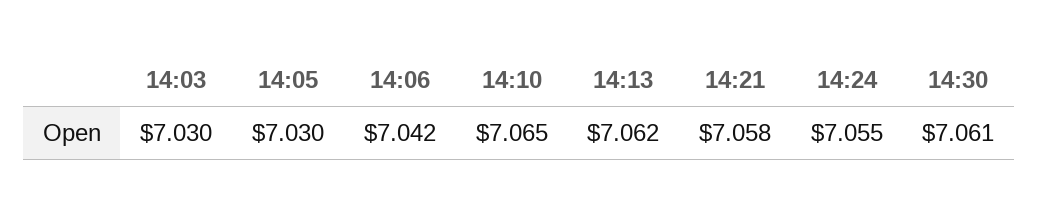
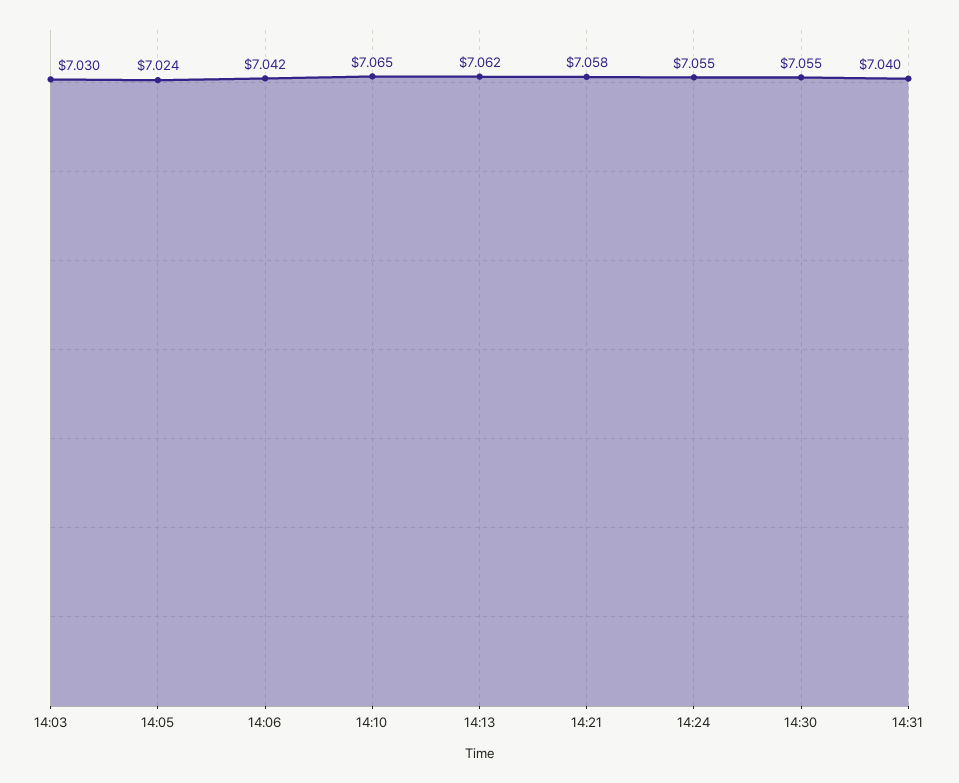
14:05: 7.03 -> 7.024
14:30: 7.061 -> 7.055
14:31: none -> 7.04

